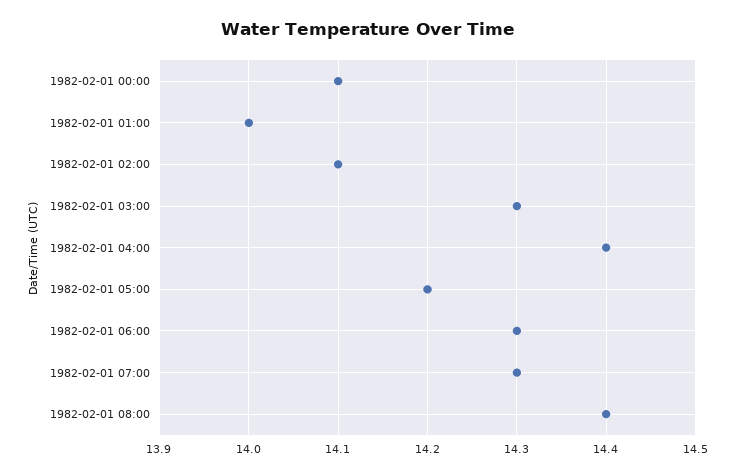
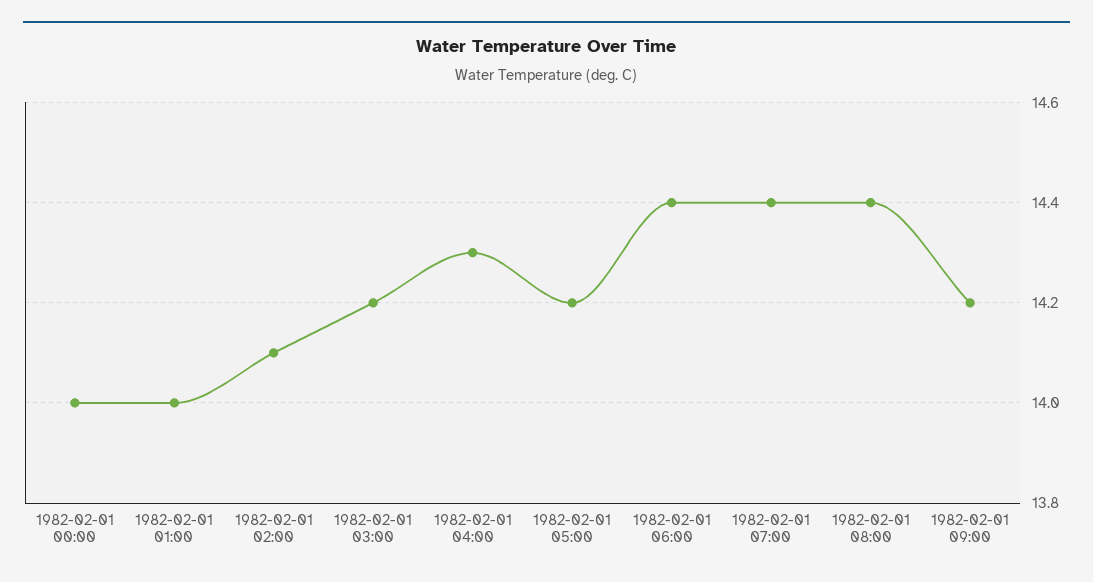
1982-02-01 00:00: 14.1 -> 14
1982-02-01 03:00: 14.3 -> 14.2
1982-02-01 04:00: 14.4 -> 14.3
1982-02-01 06:00: 14.3 -> 14.4
1982-02-01 07:00: 14.3 -> 14.4
1982-02-01 09:00: none -> 14.2

